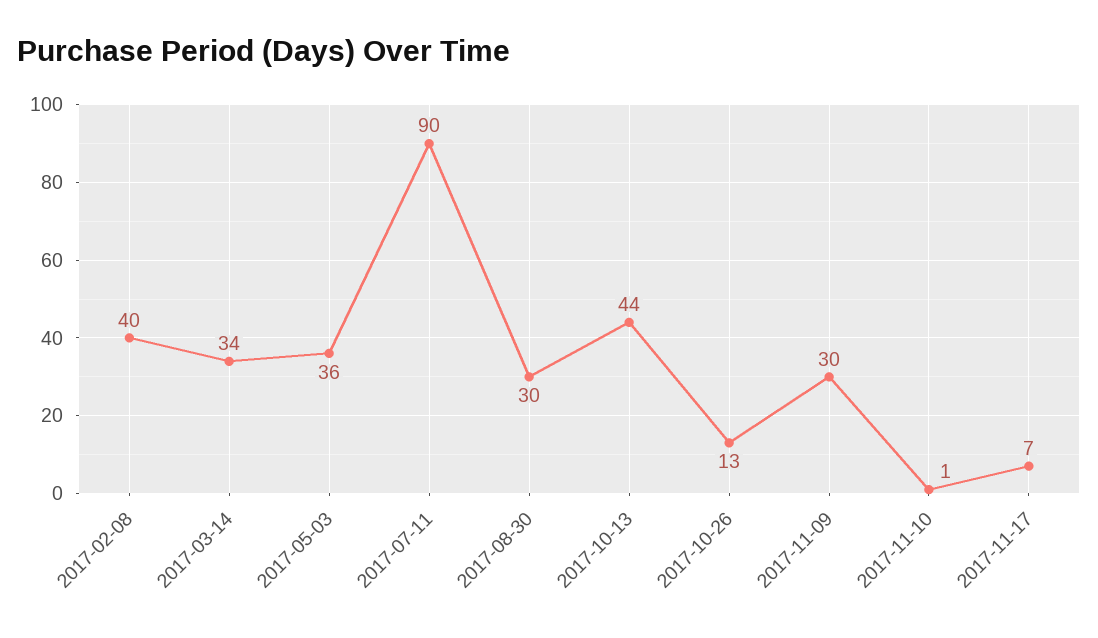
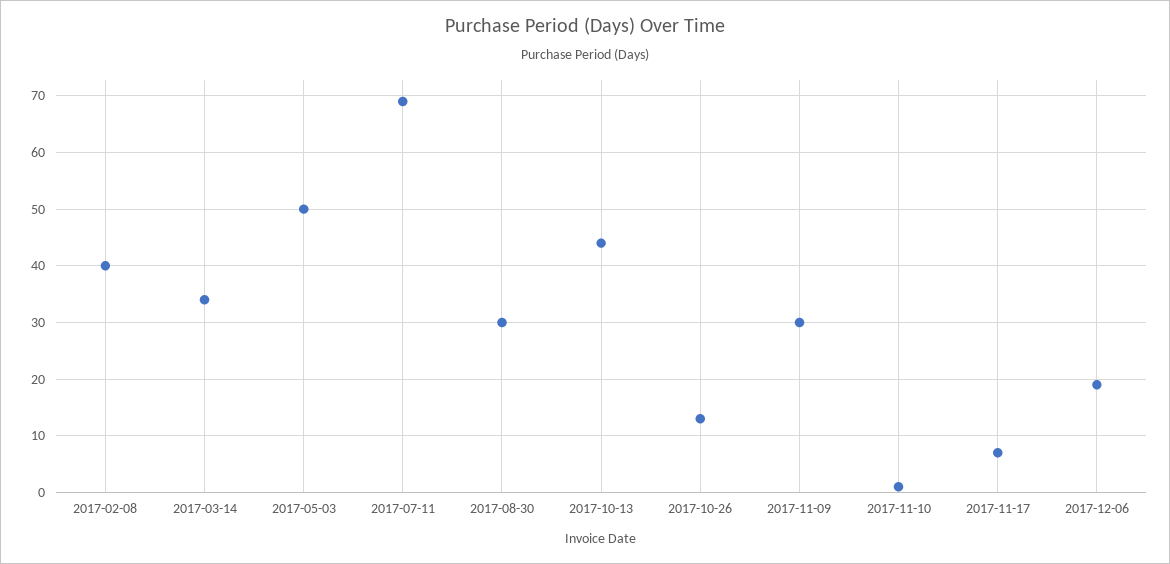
2017-05-03: 36 -> 50
2017-07-11: 90 -> 70
2017-12-06: none -> 20

